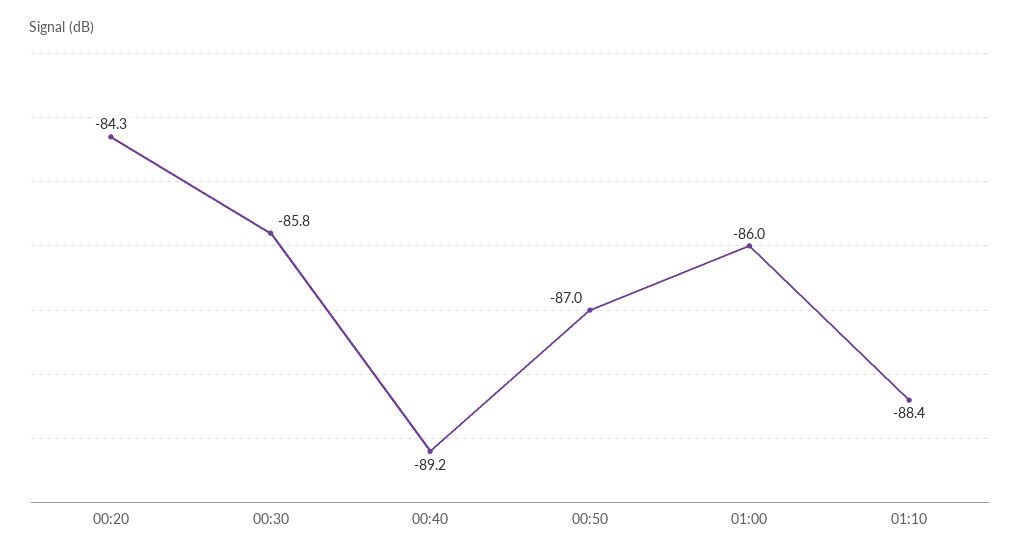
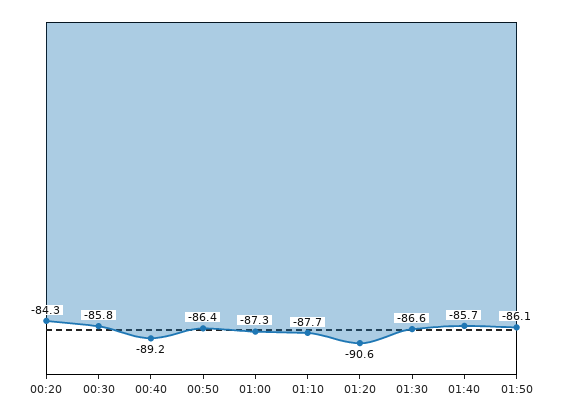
00:50: -87 -> -86.4
01:00: -86 -> -87.3
01:10: -88.4 -> -87.7
01:20: none -> -90.6
01:30: none -> -86.6
01:40: none -> -85.7
01:50: none -> -86.1

